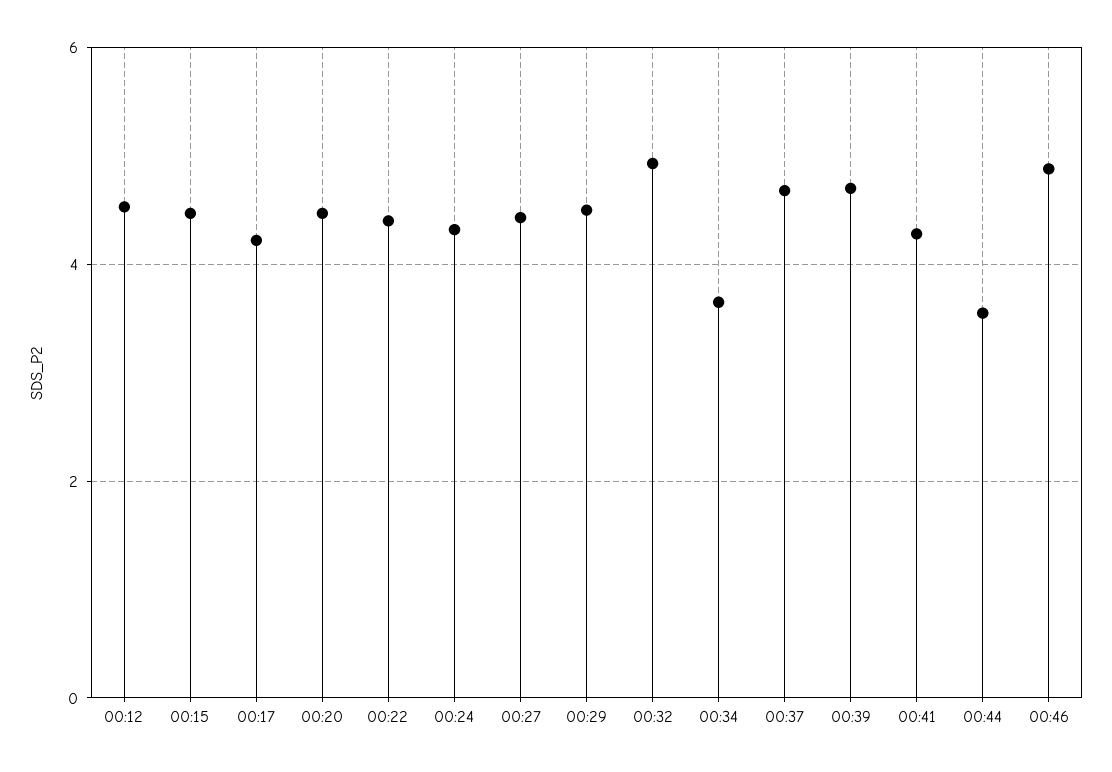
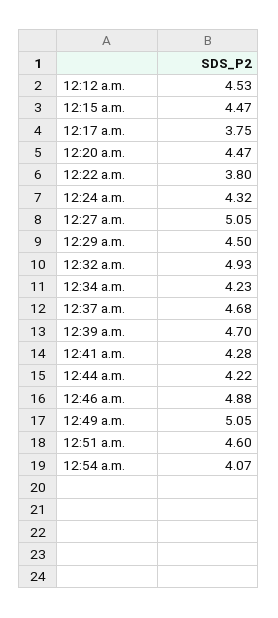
00:17: 4.2 -> 3.75
00:22: 4.4 -> 3.8
00:27: 4.4 -> 5.05
00:34: 3.6 -> 4.23
00:44: 3.6 -> 4.22
12:49 a.m.: none -> 5.05
12:51 a.m.: none -> 4.6
12:54 a.m.: none -> 4.07

